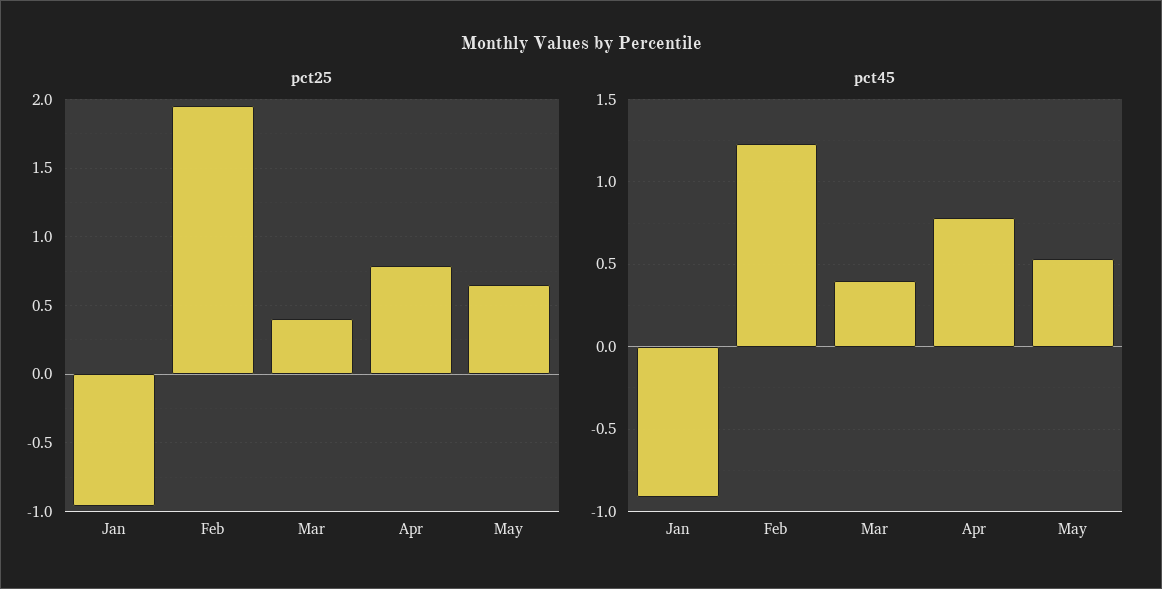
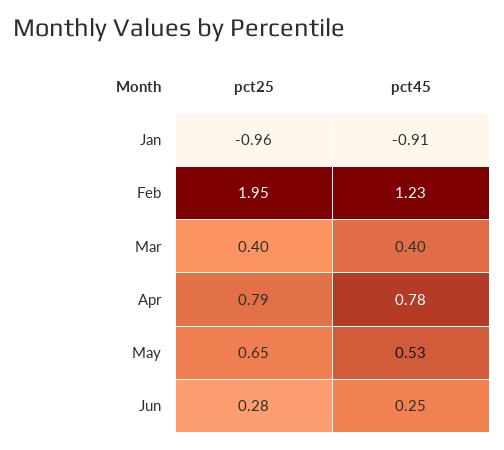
pct25, Jun: none -> 0.28
pct45, Jun: none -> 0.25

